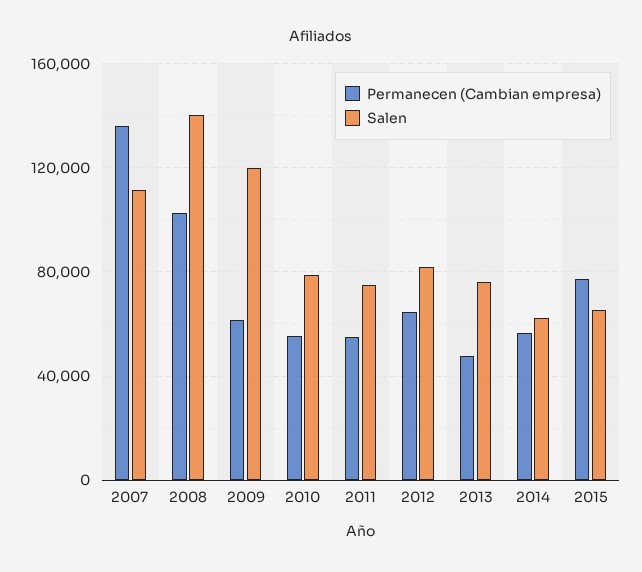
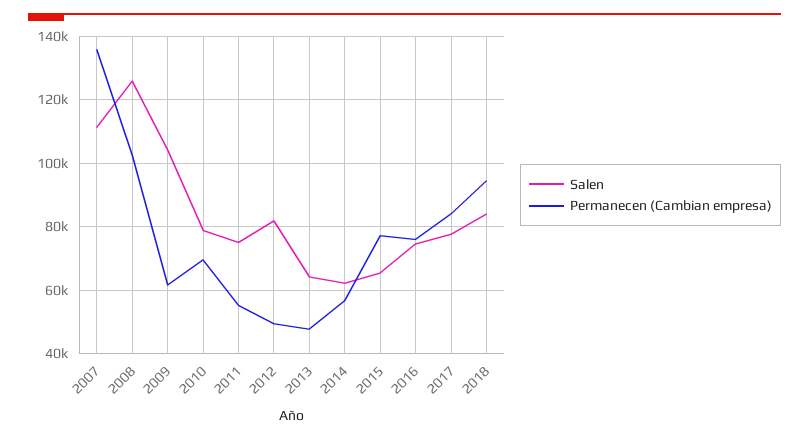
Salen, 2008: 140000 -> 126000
Salen, 2009: 120000 -> 104000
Permanecen (Cambian empresa), 2010: 55000 -> 70000
Permanecen (Cambian empresa), 2012: 65000 -> 50000
Salen, 2013: 75000 -> 64000
Salen, 2016: none -> 74000
Permanecen (Cambian empresa), 2016: none -> 76000
Salen, 2017: none -> 78000
Permanecen (Cambian empresa), 2017: none -> 84000
Salen, 2018: none -> 84000
Permanecen (Cambian empresa), 2018: none -> 94000

